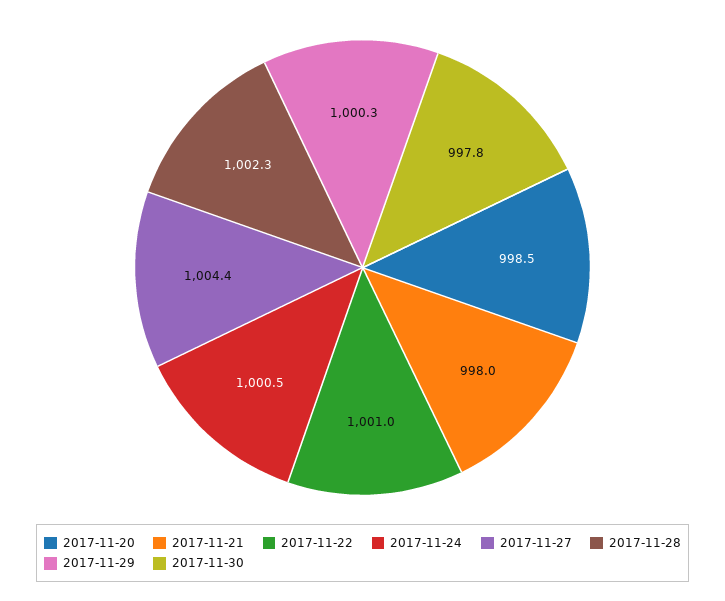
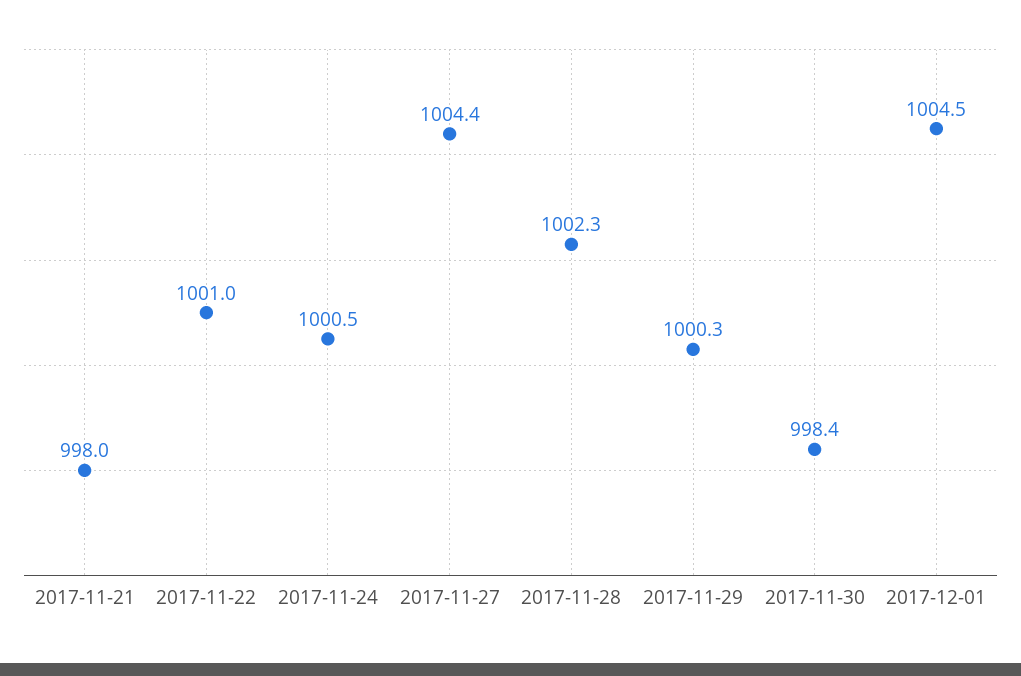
2017-11-20: 998.5 -> none
2017-11-30: 997.8 -> 998.4
2017-12-01: none -> 1004.5

